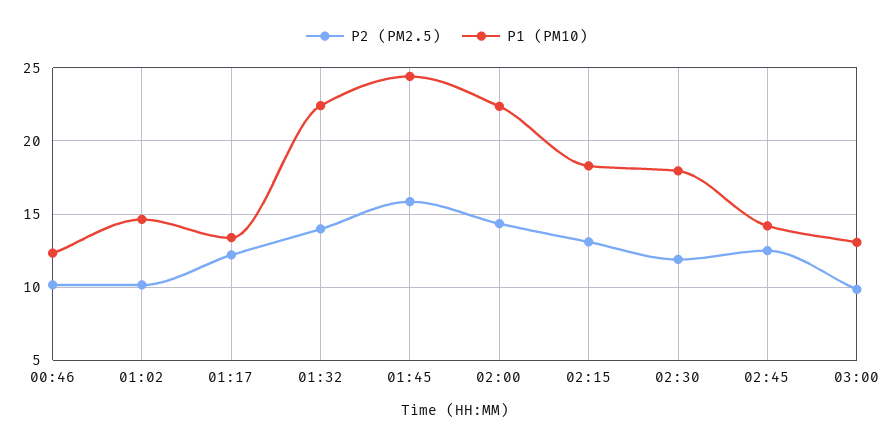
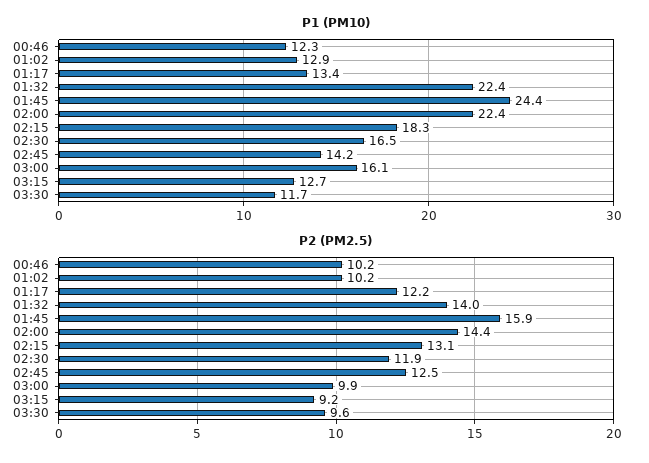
P1 (PM10), 01:02: 14.5 -> 12.9
P1 (PM10), 02:30: 18 -> 16.5
P1 (PM10), 03:00: 13 -> 16.1
P1 (PM10), 03:15: none -> 12.7
P1 (PM10), 03:30: none -> 11.7
P2 (PM2.5), 03:15: none -> 9.2
P2 (PM2.5), 03:30: none -> 9.6

